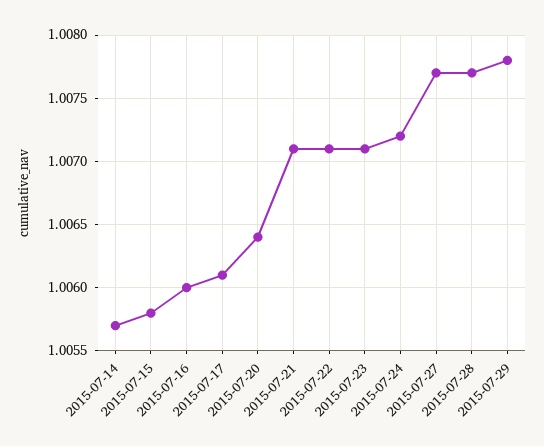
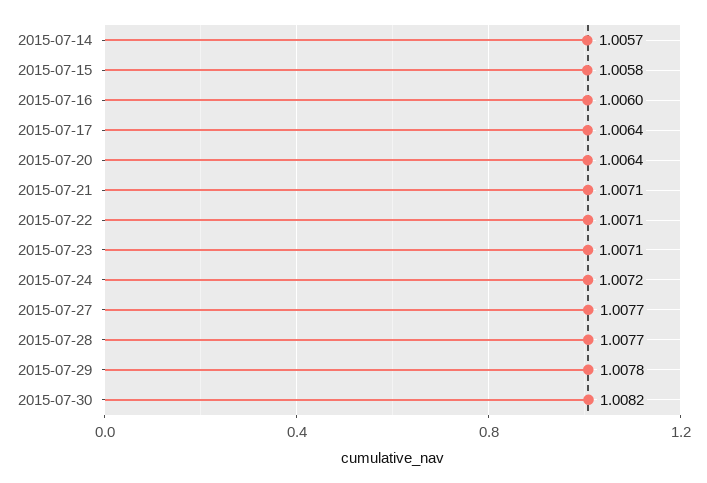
2015-07-17: 1.0061 -> 1.0064
2015-07-30: none -> 1.0082

